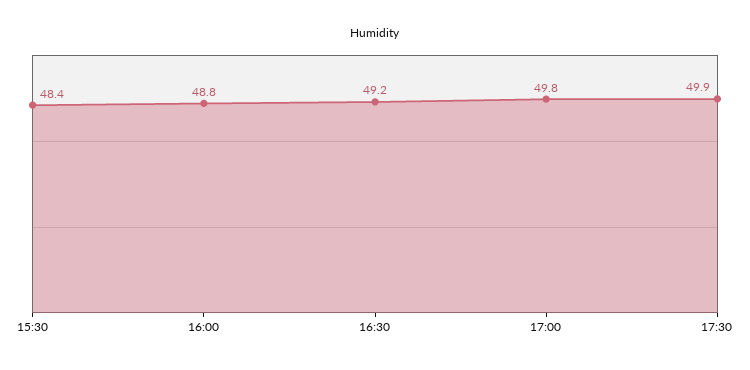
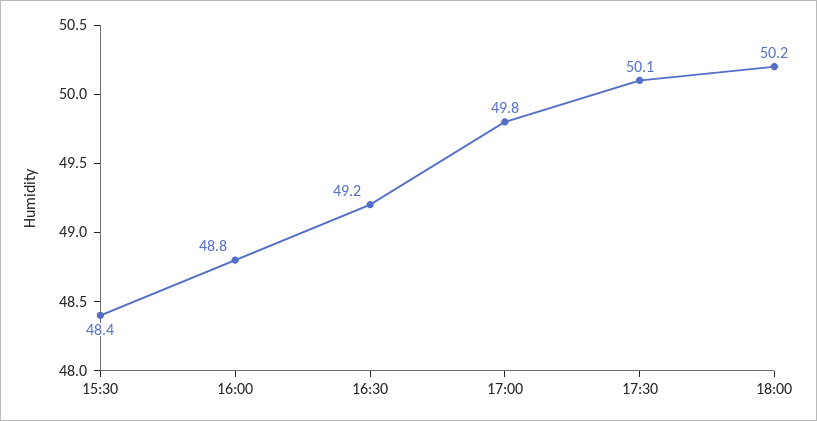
17:30: 49.9 -> 50.1
18:00: none -> 50.2

